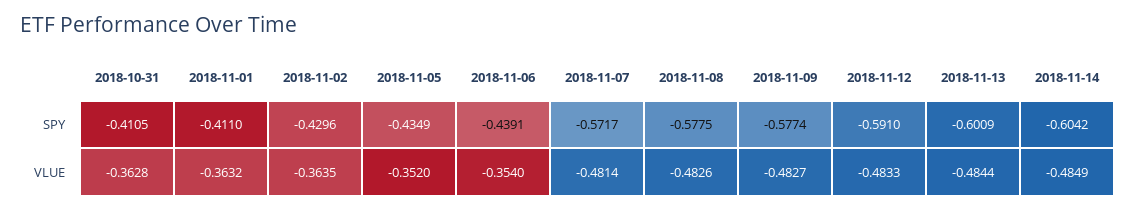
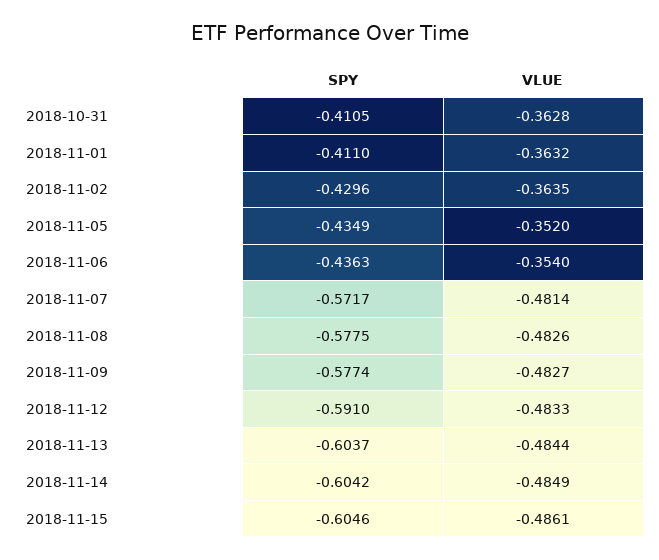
2018-11-06, SPY: -0.4391 -> -0.4363
2018-11-13, SPY: -0.6009 -> -0.6037
2018-11-15, SPY: none -> -0.6046
2018-11-15, VLUE: none -> -0.4861

